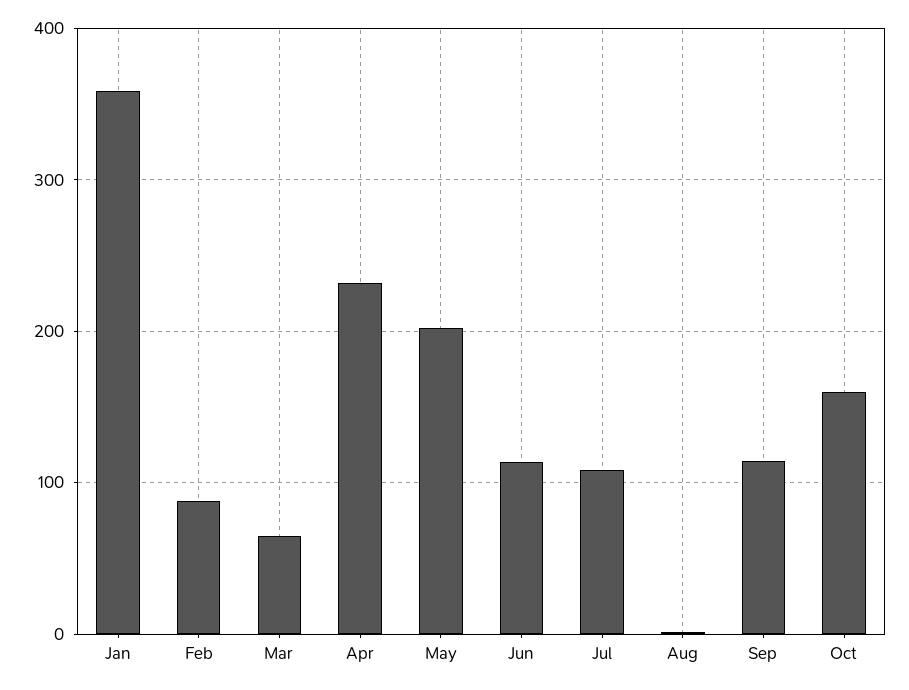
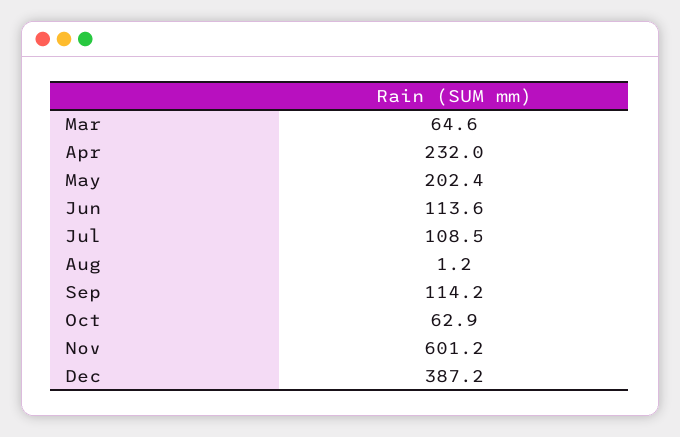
Jan: 360 -> none
Feb: 90 -> none
Oct: 160 -> 62.9
Nov: none -> 601.2
Dec: none -> 387.2

